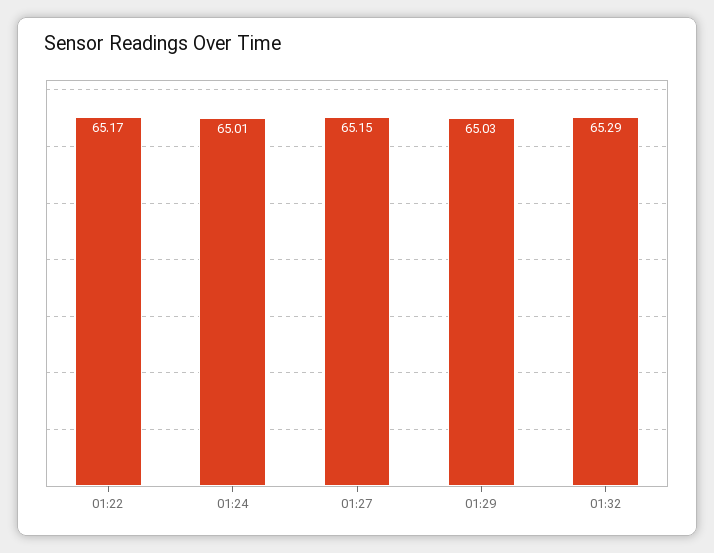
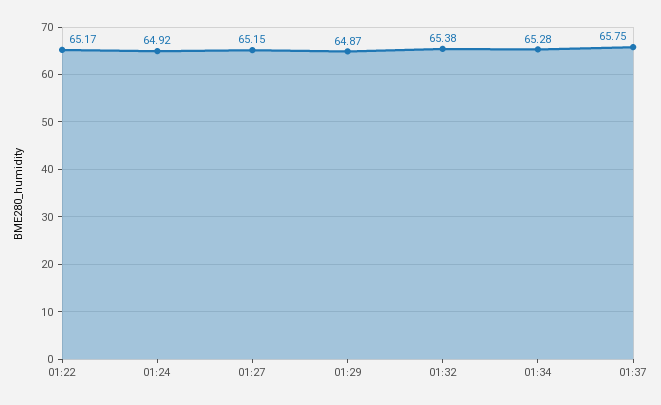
01:24: 65.01 -> 64.92
01:29: 65.03 -> 64.87
01:32: 65.29 -> 65.38
01:34: none -> 65.28
01:37: none -> 65.75

